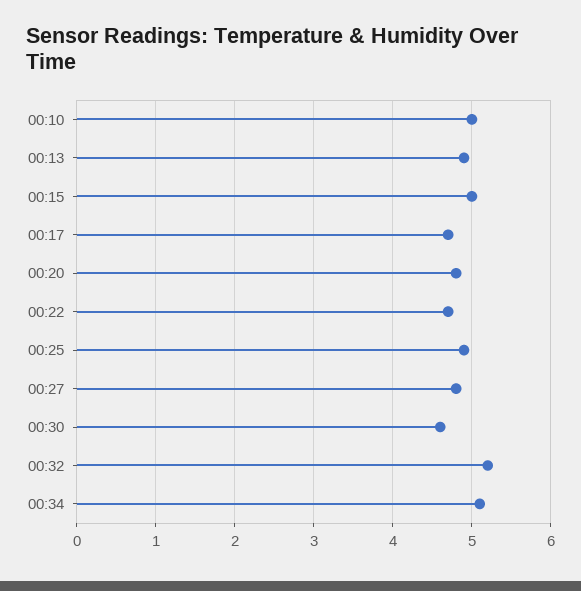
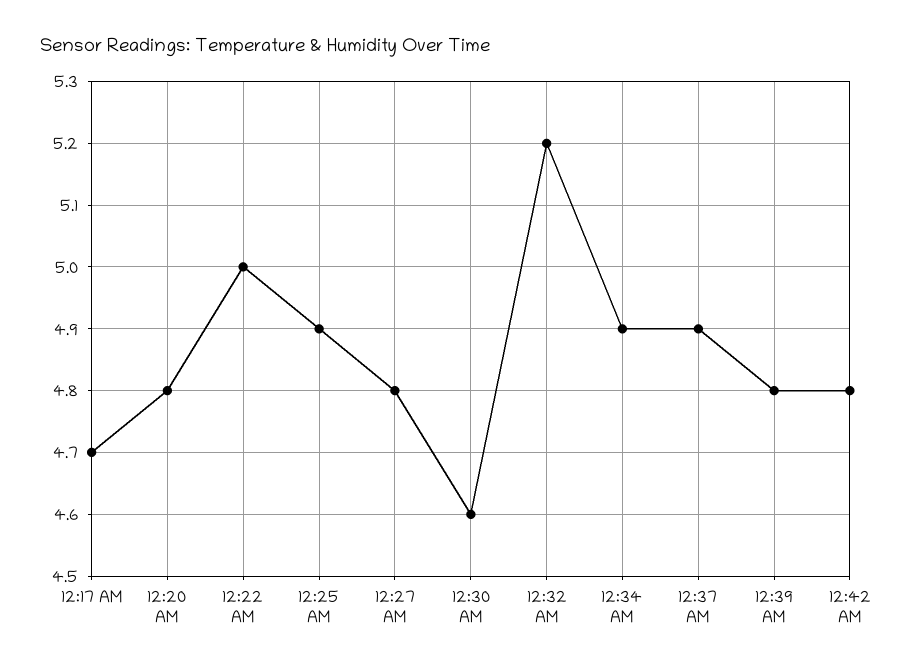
00:10: 5 -> none
00:13: 4.9 -> none
00:15: 5 -> none
00:22: 4.7 -> 5
00:34: 5.1 -> 4.9
12:37 AM: none -> 4.9
12:39 AM: none -> 4.8
12:42 AM: none -> 4.8

